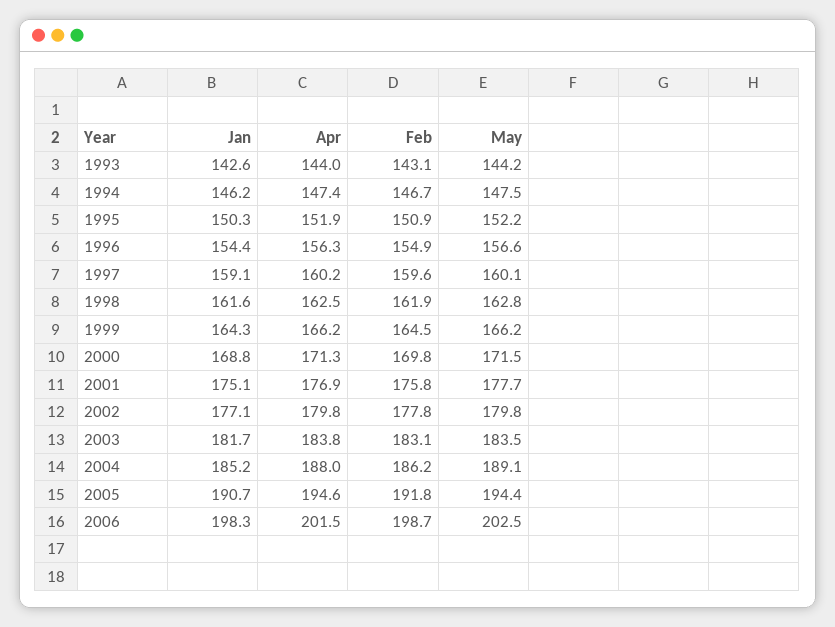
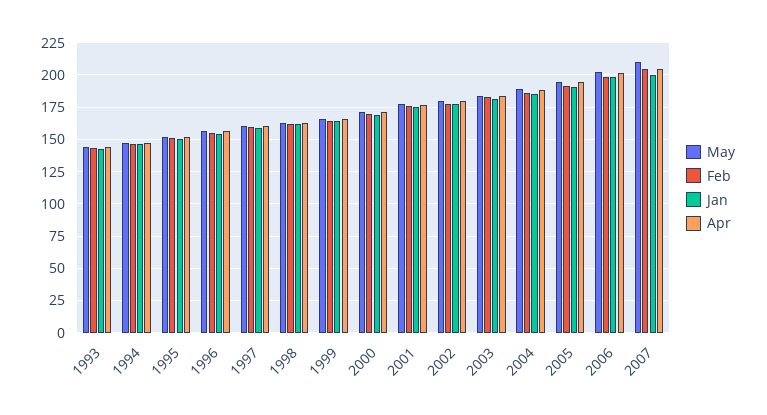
May, 2007: none -> 210
Feb, 2007: none -> 205
Jan, 2007: none -> 200
Apr, 2007: none -> 205

